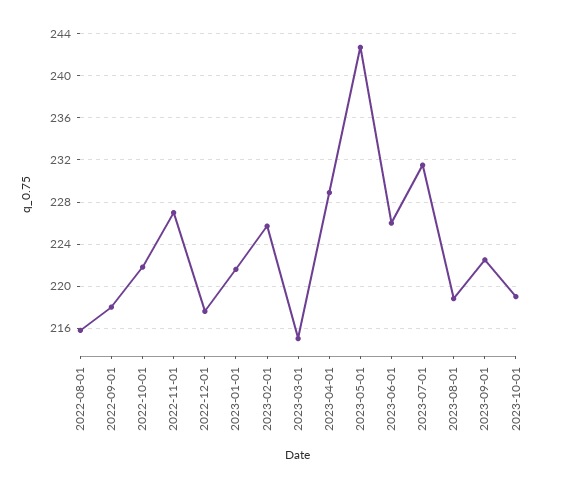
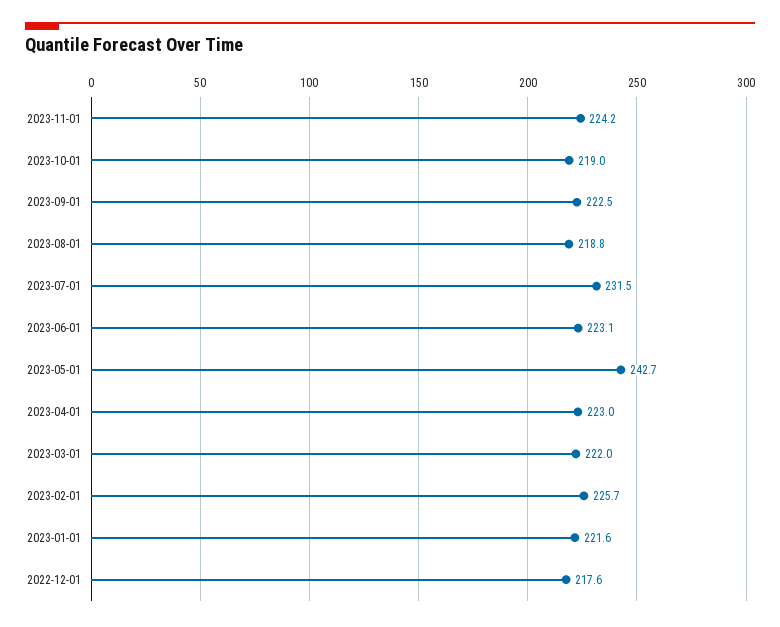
2022-08-01: 216 -> none
2022-09-01: 218 -> none
2022-10-01: 222 -> none
2022-11-01: 227 -> none
2023-03-01: 215 -> 222
2023-04-01: 229 -> 223
2023-06-01: 226 -> 223.1
2023-11-01: none -> 224.2

